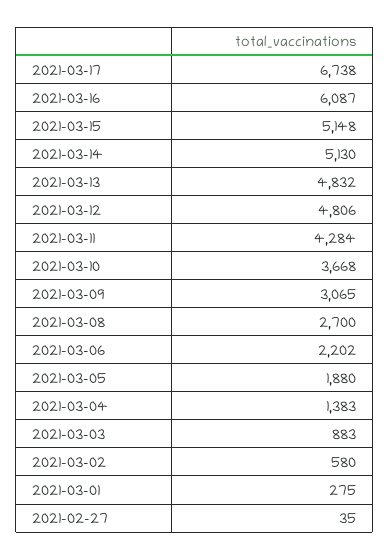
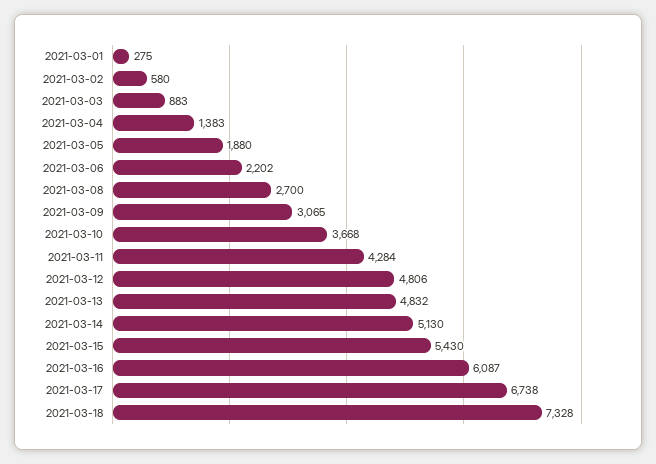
2021-03-15: 5148 -> 5430
2021-02-27: 35 -> none
2021-03-18: none -> 7328

